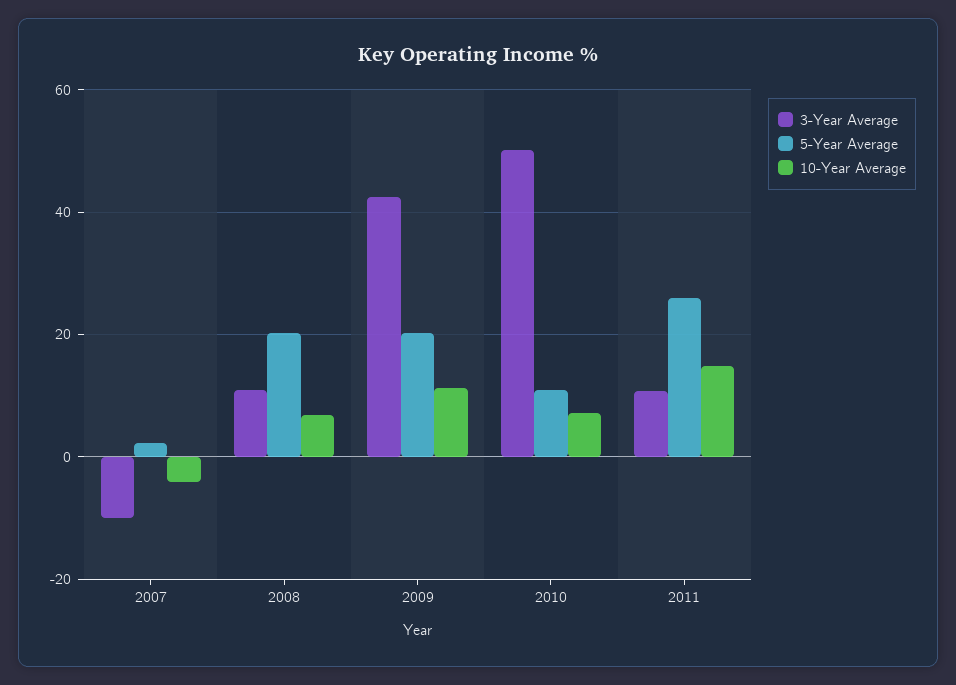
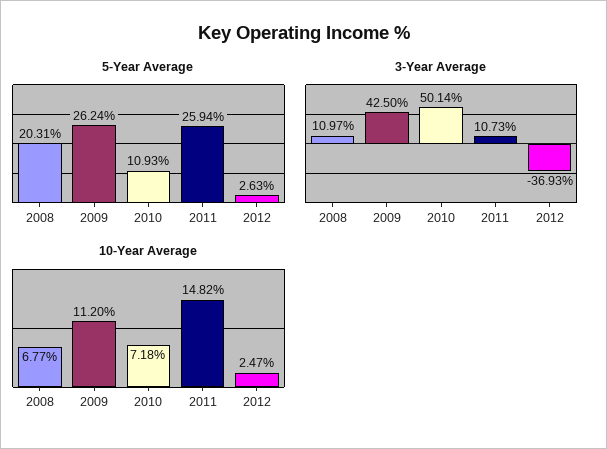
3-Year Average, 2007: -10 -> none
5-Year Average, 2007: 2 -> none
10-Year Average, 2007: -4 -> none
5-Year Average, 2009: 20 -> 26.24
5-Year Average, 2012: none -> 2.63
3-Year Average, 2012: none -> -36.93
10-Year Average, 2012: none -> 2.47

